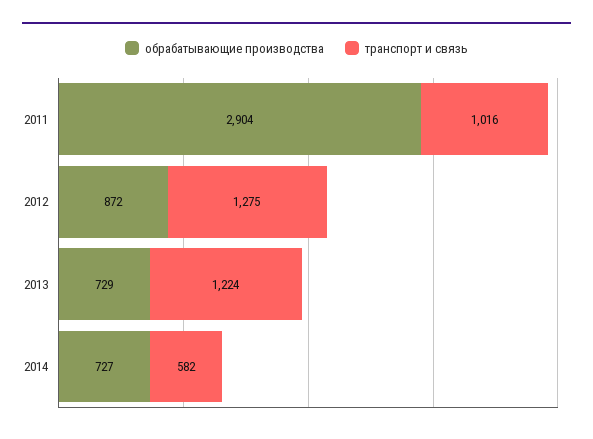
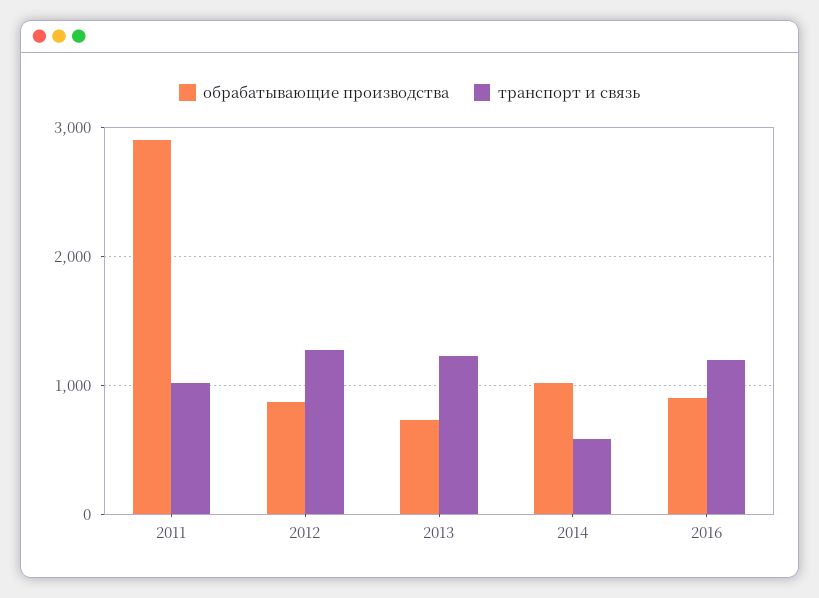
обрабатывающие производства, 2014: 727 -> 1000
обрабатывающие производства, 2016: none -> 900
транспорт и связь, 2016: none -> 1200

